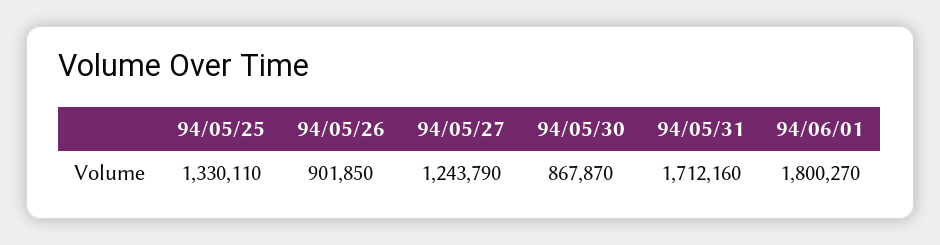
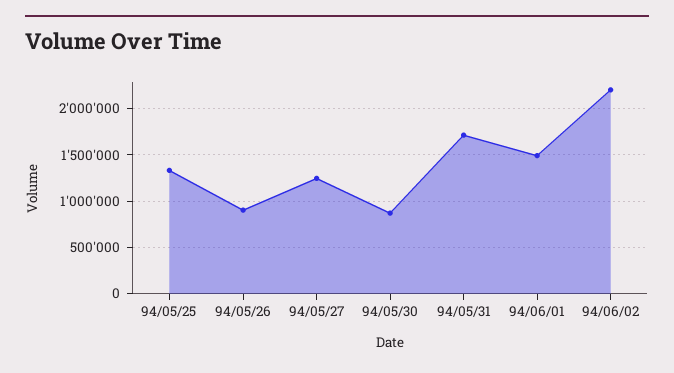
94/06/01: 1800270 -> 1500000
94/06/02: none -> 2200000

